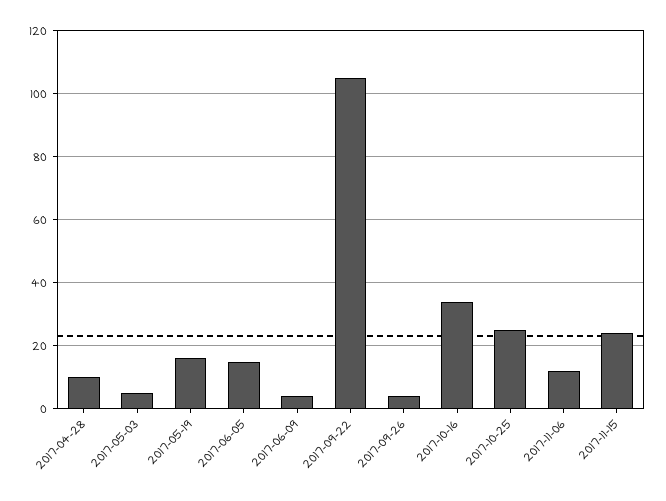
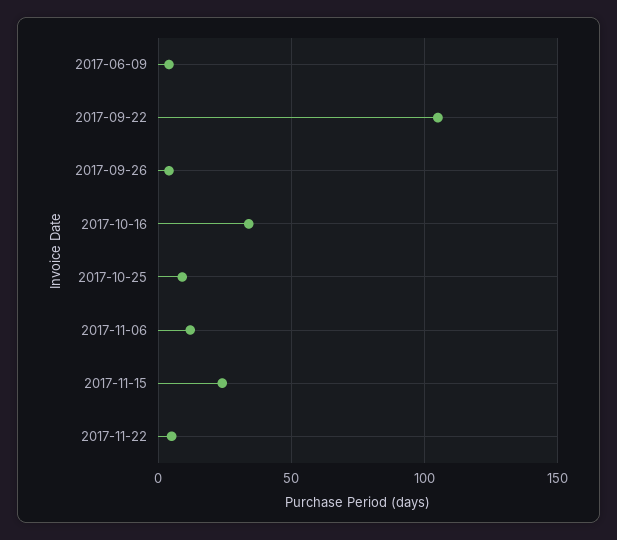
2017-04-28: 10 -> none
2017-05-03: 5 -> none
2017-05-19: 15 -> none
2017-06-05: 15 -> none
2017-10-25: 25 -> 10
2017-11-22: none -> 5

